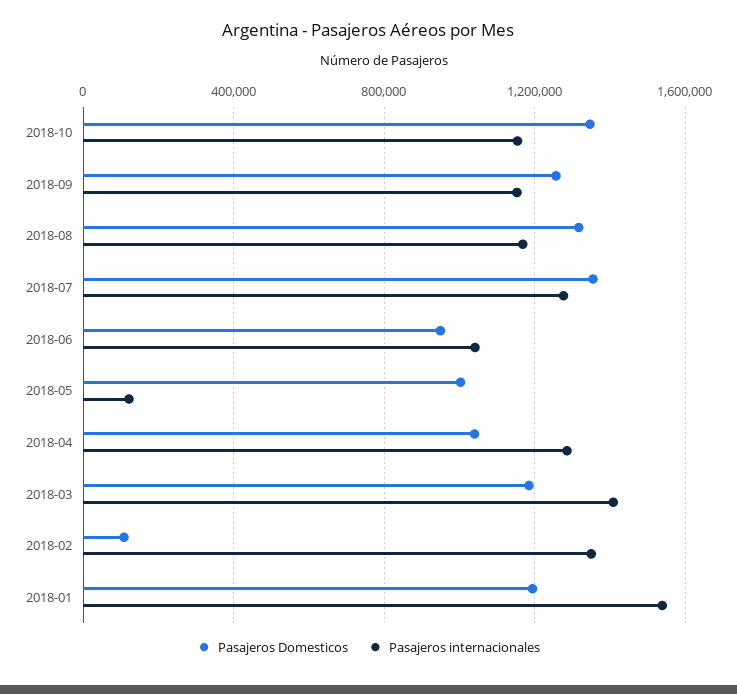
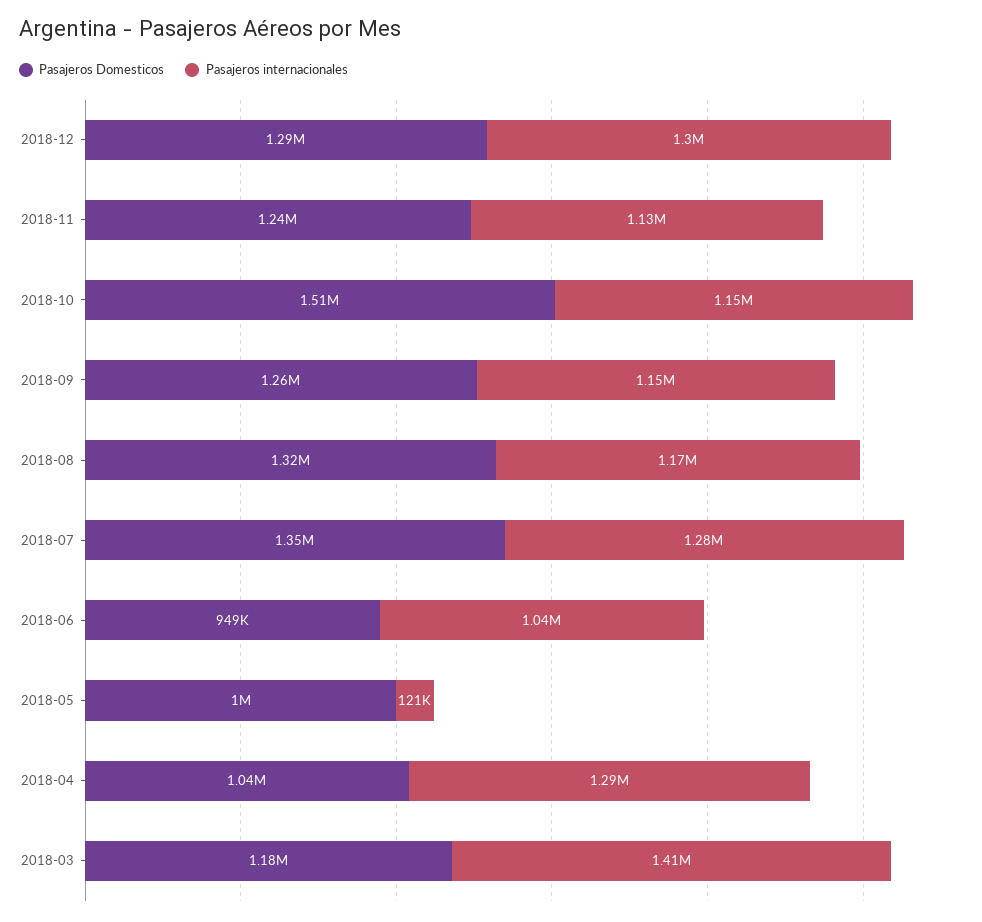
Pasajeros Domesticos, 2018-10: 1350000 -> 1510000
Pasajeros Domesticos, 2018-02: 100000 -> none
Pasajeros internacionales, 2018-02: 1350000 -> none
Pasajeros Domesticos, 2018-01: 1200000 -> none
Pasajeros internacionales, 2018-01: 1550000 -> none
Pasajeros Domesticos, 2018-12: none -> 1290000
Pasajeros internacionales, 2018-12: none -> 1300000
Pasajeros Domesticos, 2018-11: none -> 1240000
Pasajeros internacionales, 2018-11: none -> 1130000

